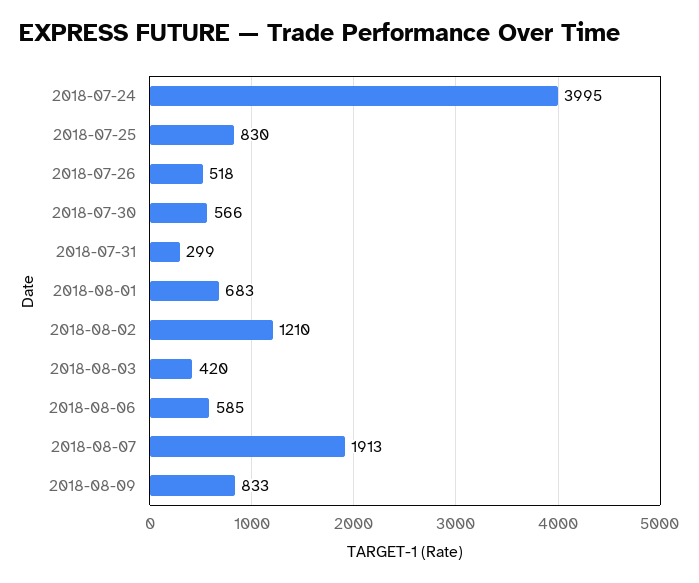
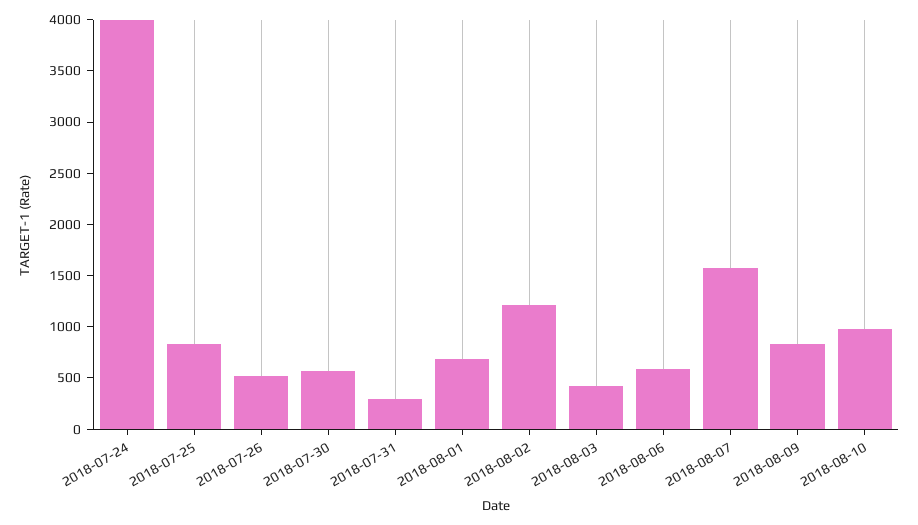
2018-08-07: 1913 -> 1600
2018-08-10: none -> 1000

